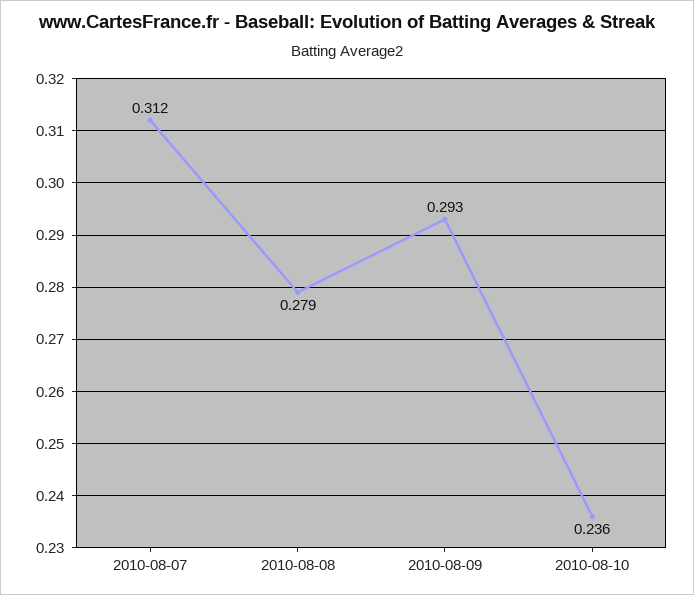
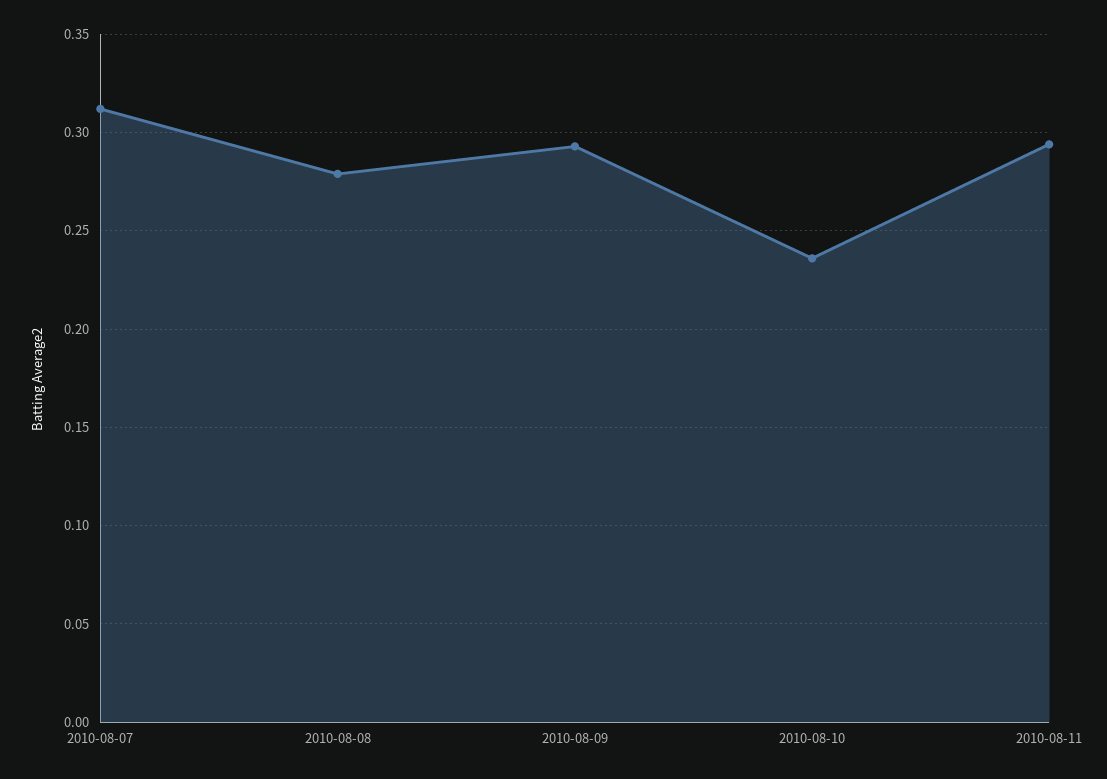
2010-08-11: none -> 0.295

